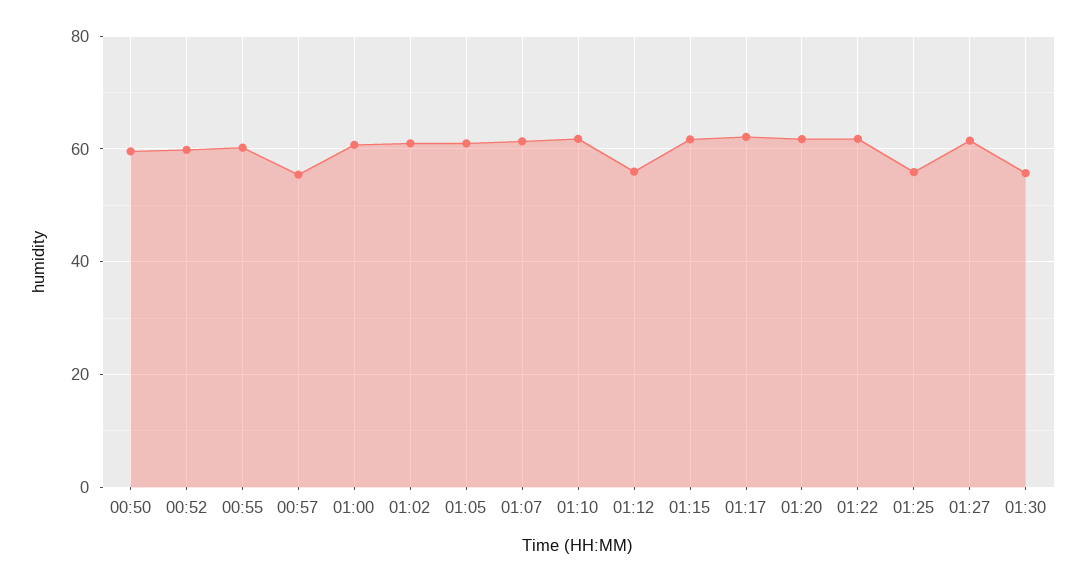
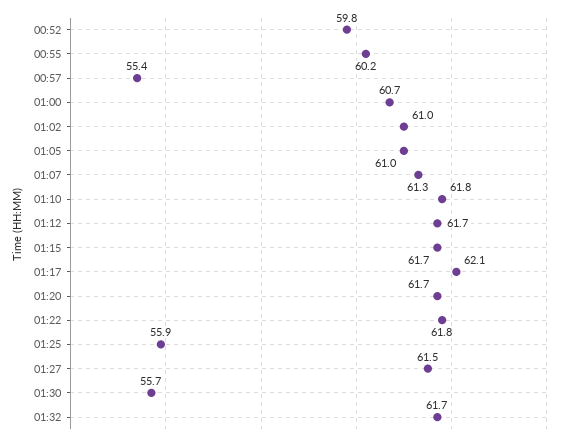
00:50: 60 -> none
01:12: 56 -> 61.7
01:32: none -> 61.7

